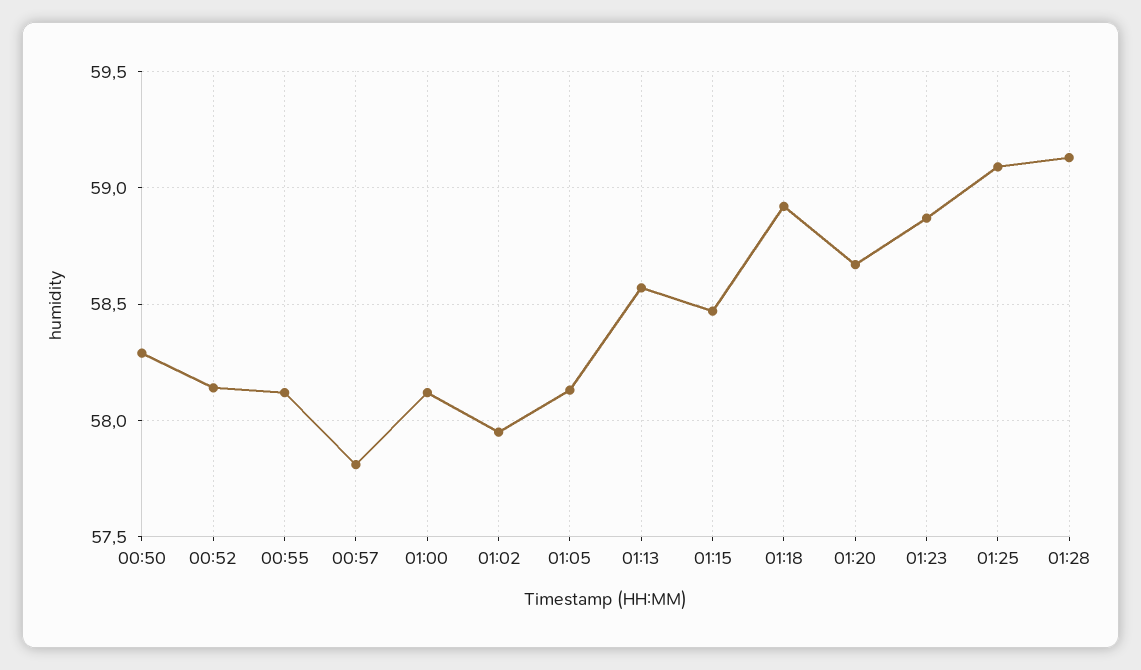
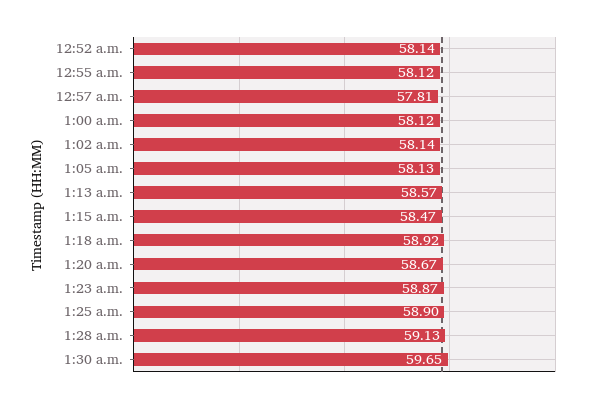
00:50: 58.3 -> none
01:02: 57.95 -> 58.14
01:25: 59.1 -> 58.9
1:30 a.m.: none -> 59.65

